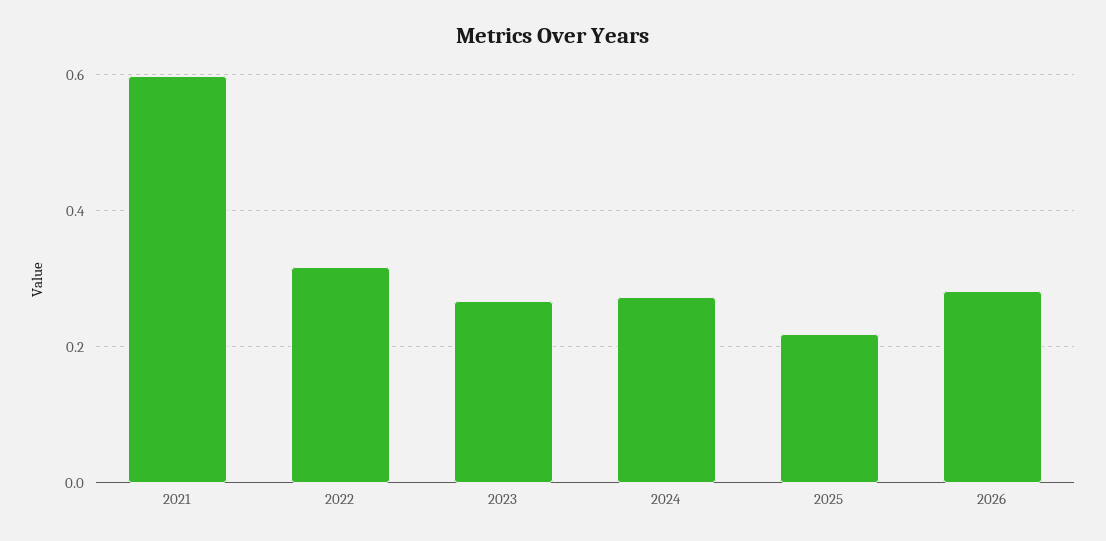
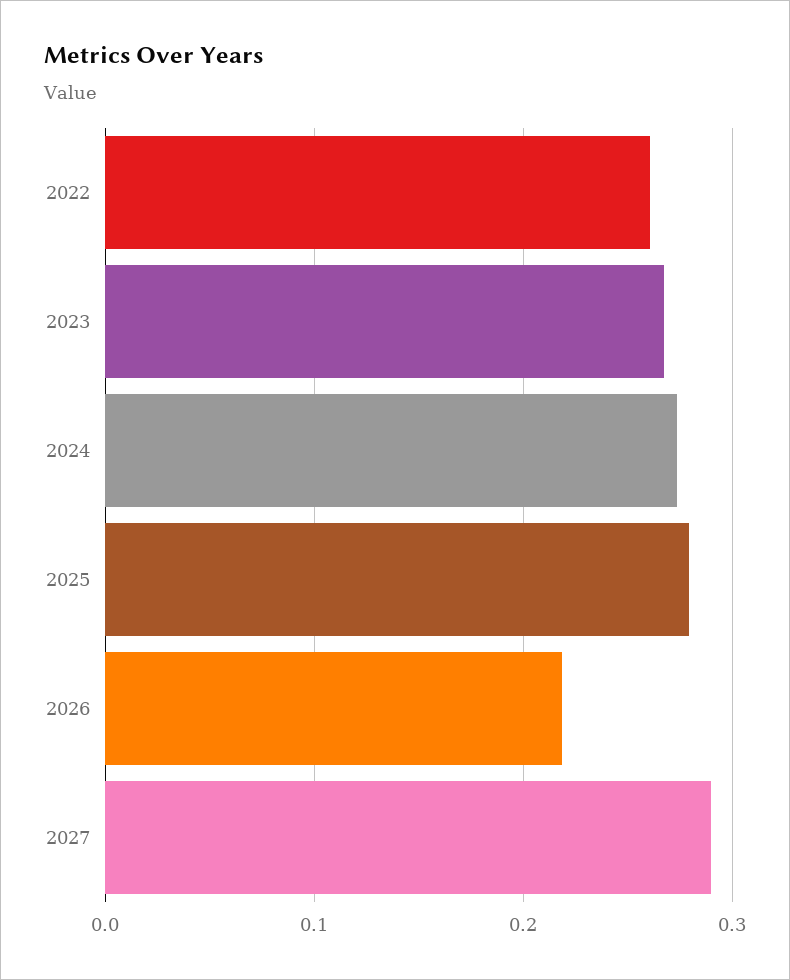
2021: 0.6 -> none
2022: 0.32 -> 0.26
2025: 0.22 -> 0.28
2026: 0.28 -> 0.22
2027: none -> 0.29

